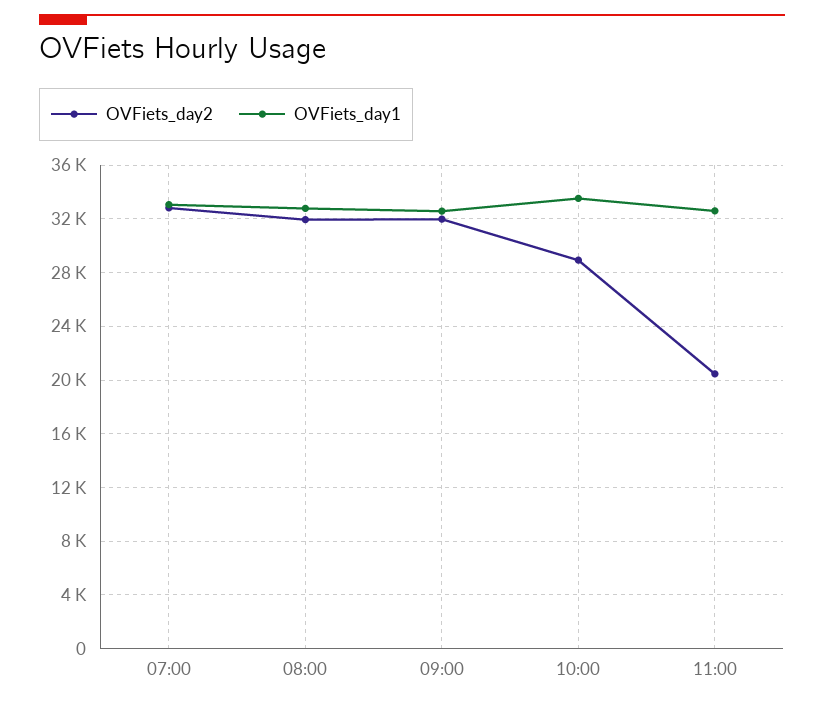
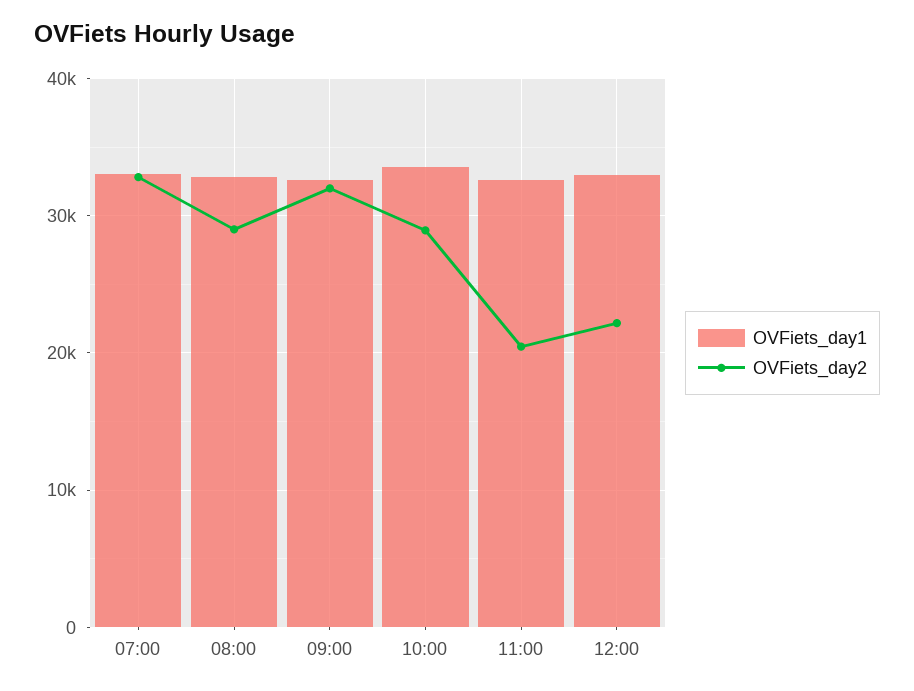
OVFiets_day2, 08:00: 32000 -> 29000
OVFiets_day1, 12:00: none -> 33000
OVFiets_day2, 12:00: none -> 22000

